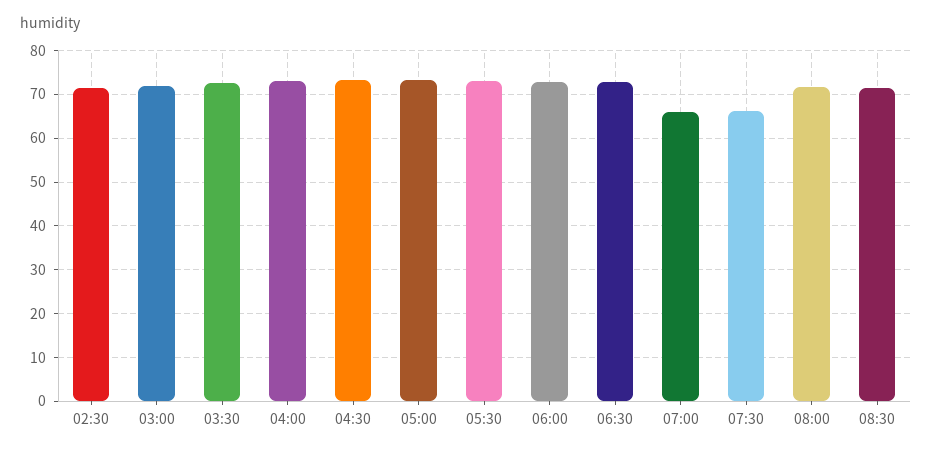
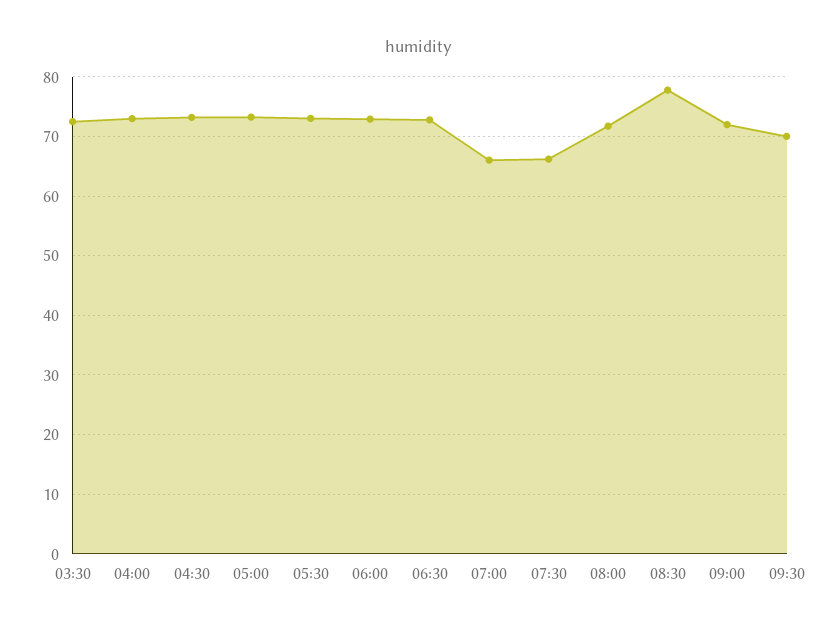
02:30: 72 -> none
03:00: 72 -> none
08:30: 72 -> 78
09:00: none -> 72
09:30: none -> 70

